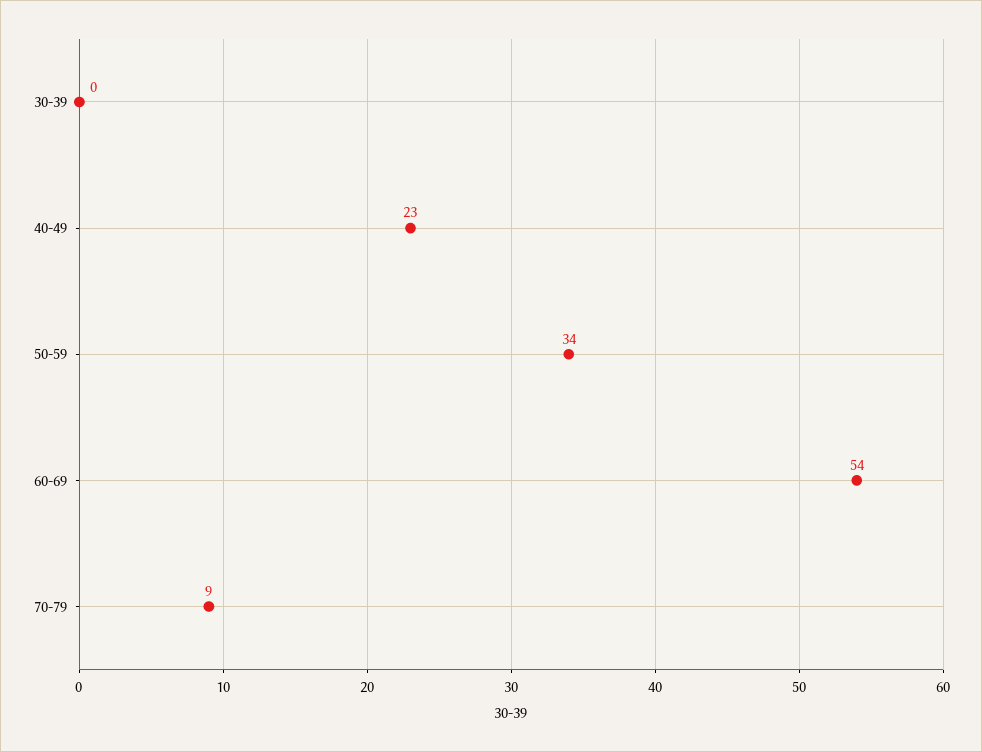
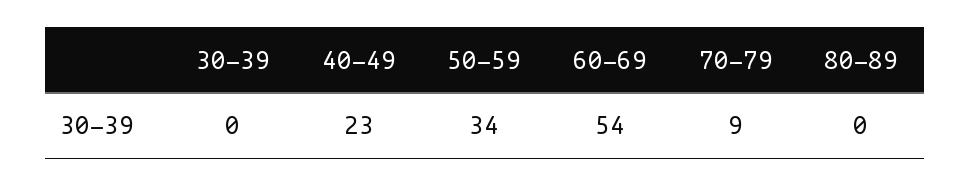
80-89: none -> 0

